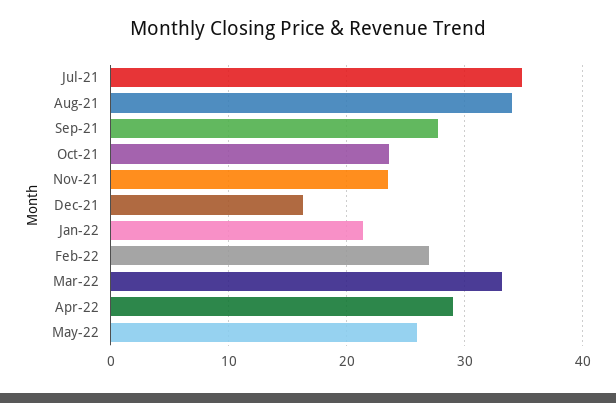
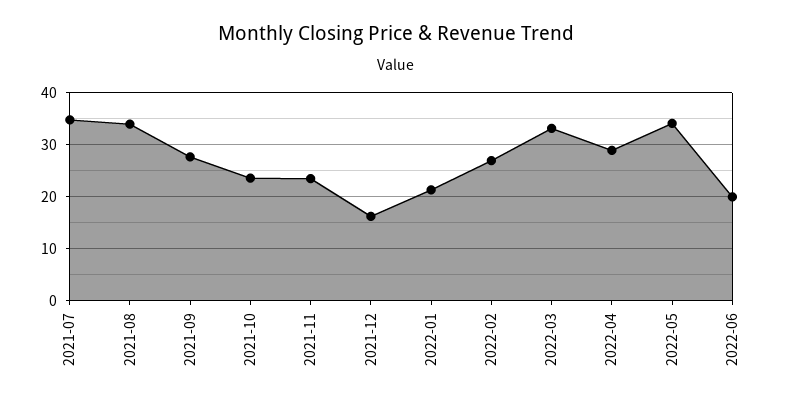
May-22: 26 -> 34
2022-06: none -> 20

